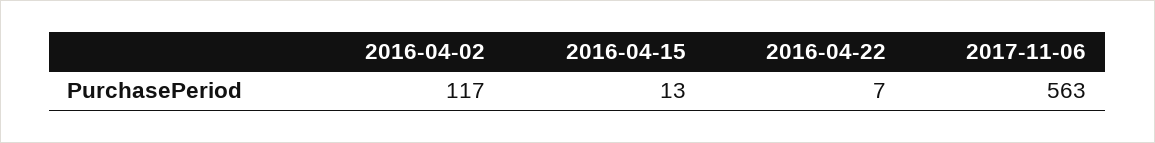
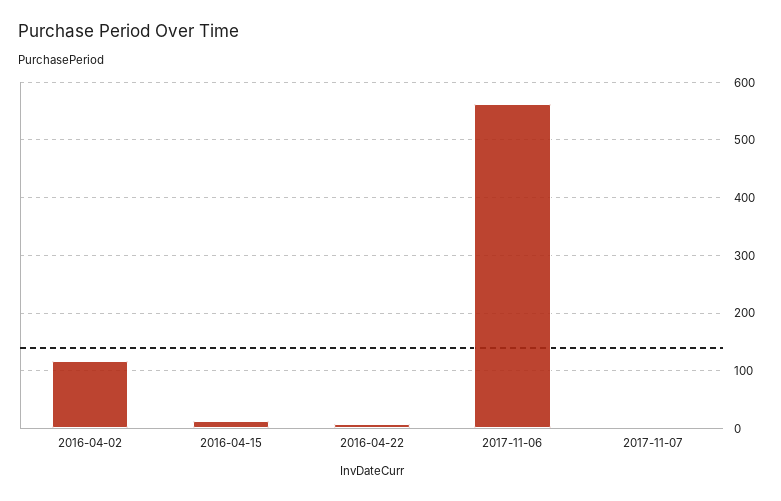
2017-11-07: none -> 0

